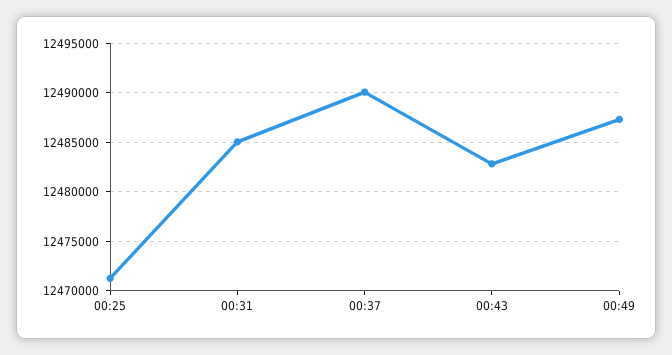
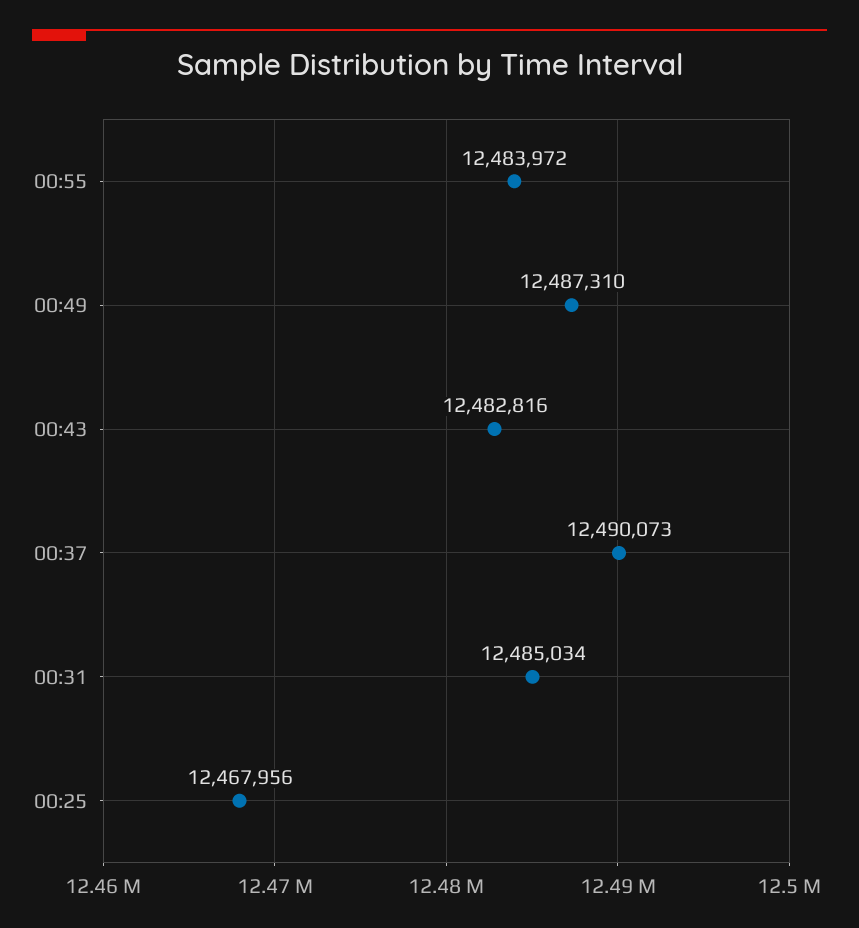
00:25: 12471000 -> 12467956
00:55: none -> 12483972

